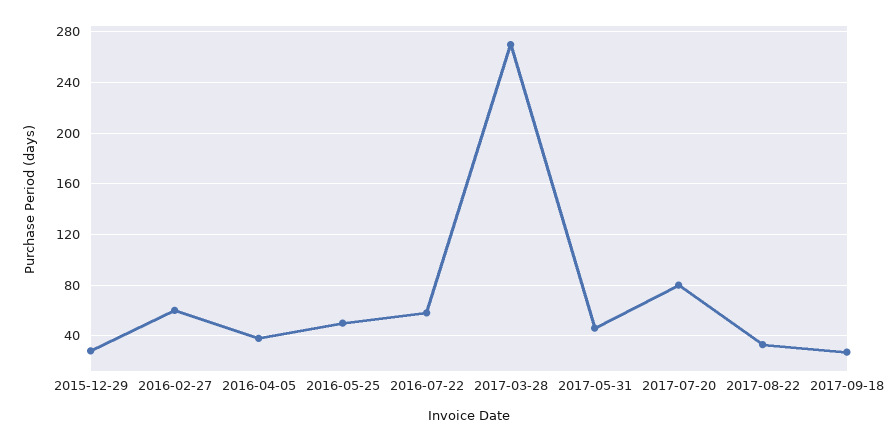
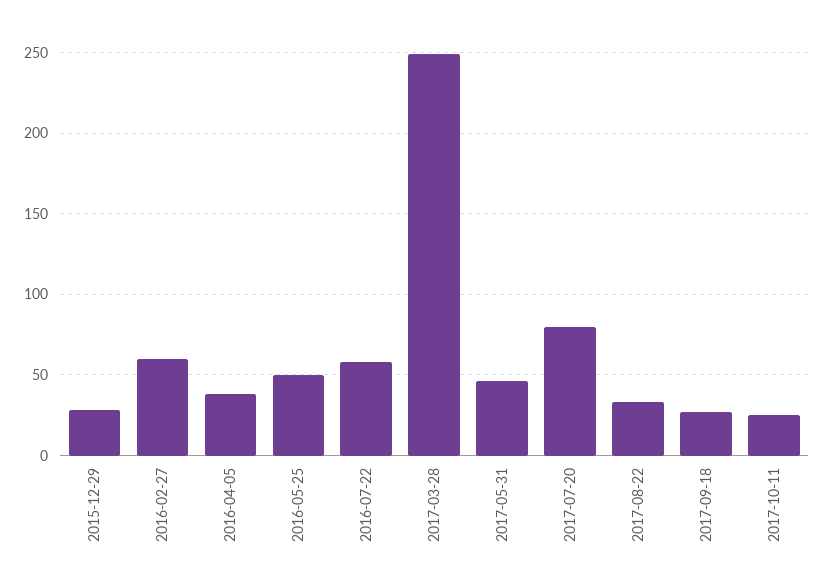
2017-03-28: 270 -> 250
2017-10-11: none -> 25

